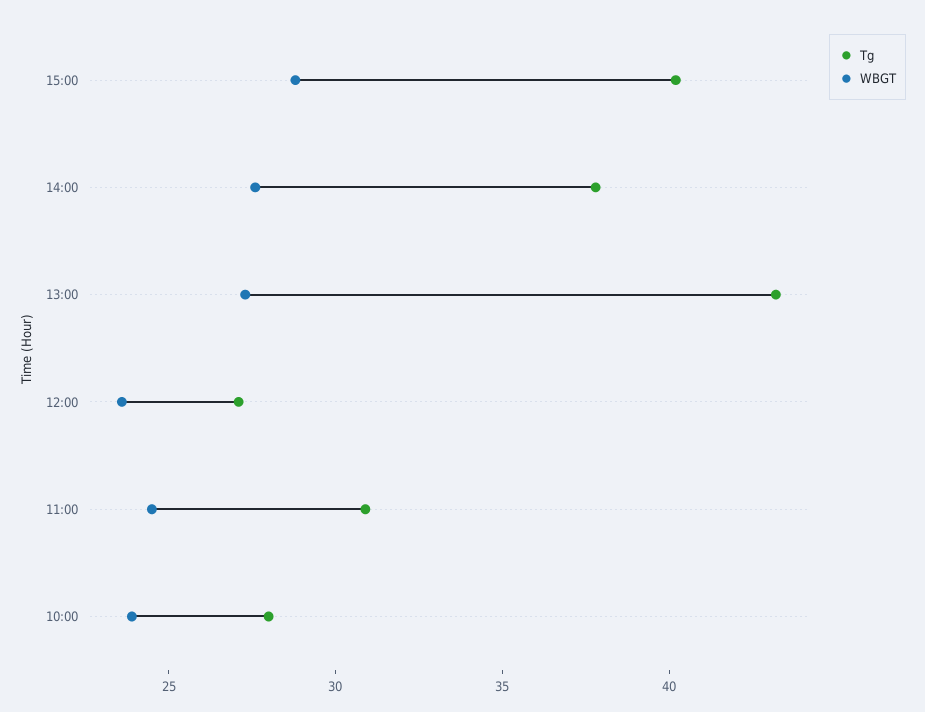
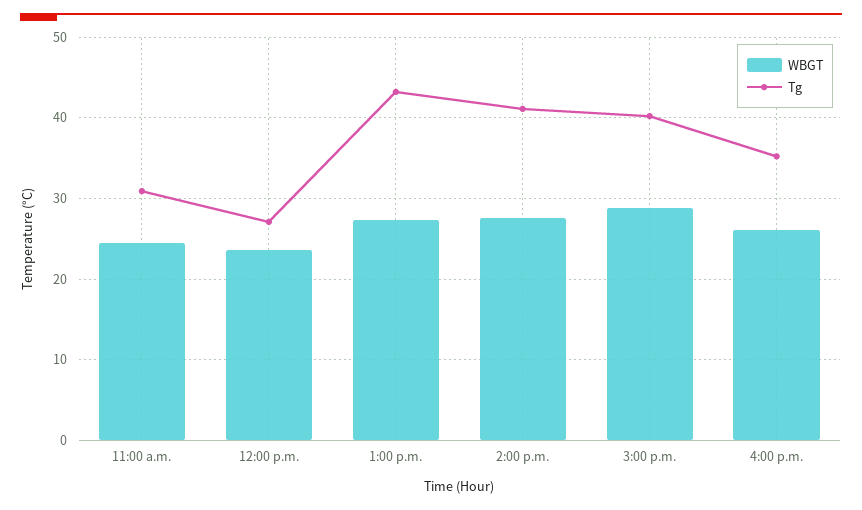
Tg, 14:00: 38 -> 41
Tg, 10:00: 28 -> none
WBGT, 10:00: 24 -> none
WBGT, 4:00 p.m.: none -> 26
Tg, 4:00 p.m.: none -> 35

